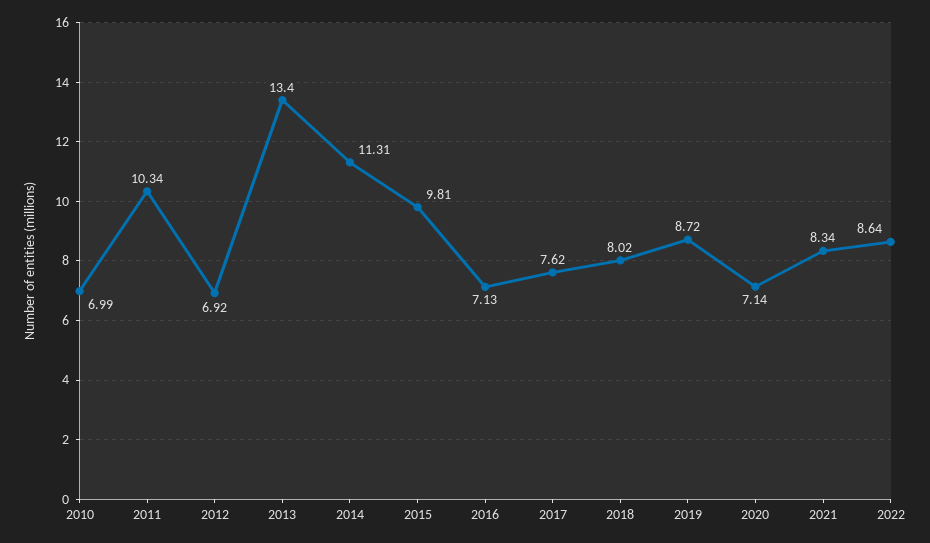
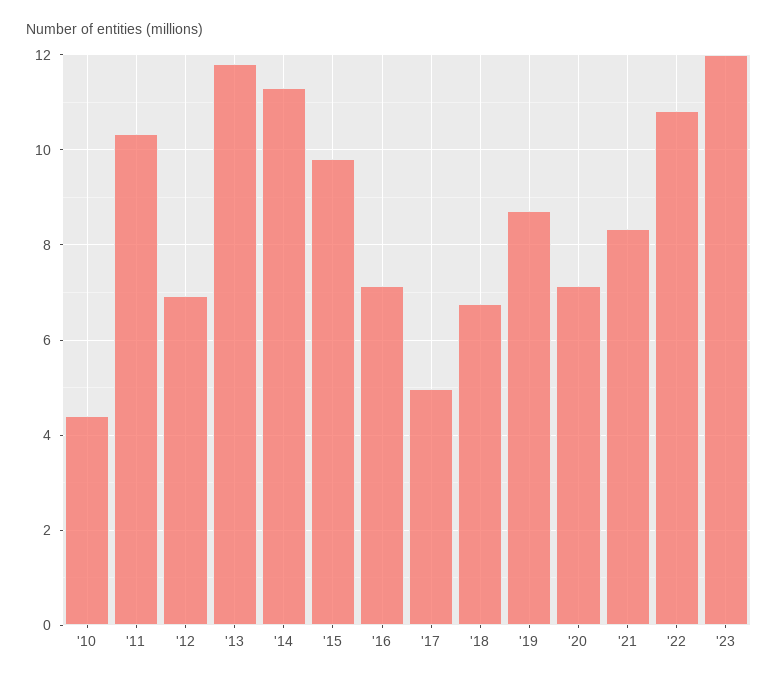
2010: 6.99 -> 4.4
2013: 13.4 -> 11.8
2017: 7.62 -> 5
2018: 8.02 -> 6.8
2022: 8.64 -> 10.8
'23: none -> 12

